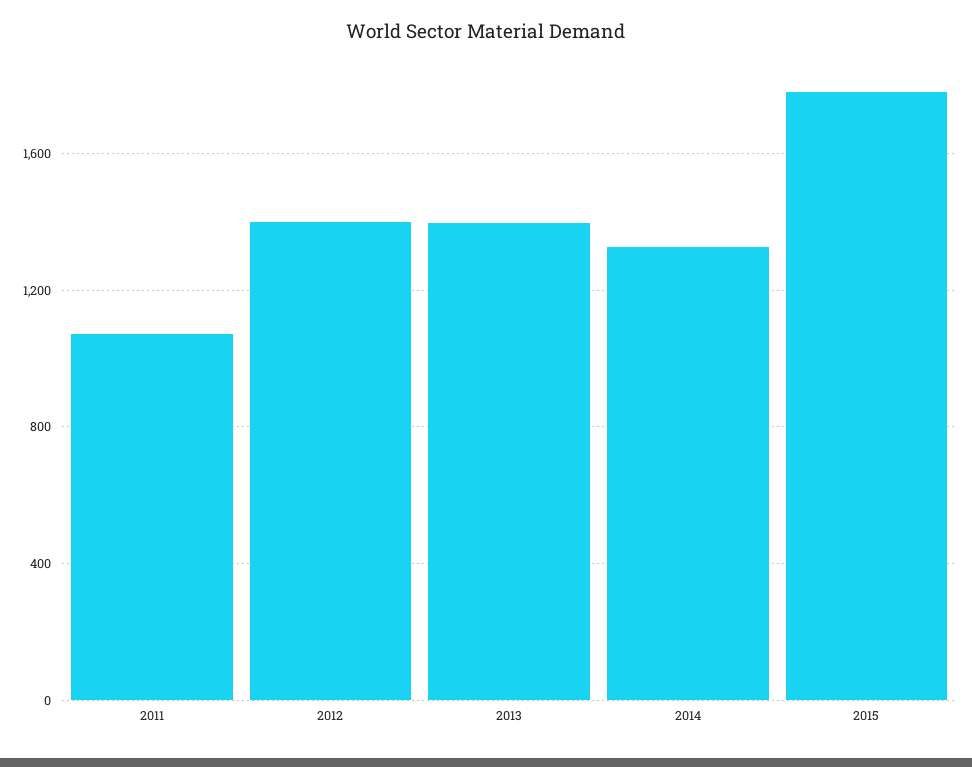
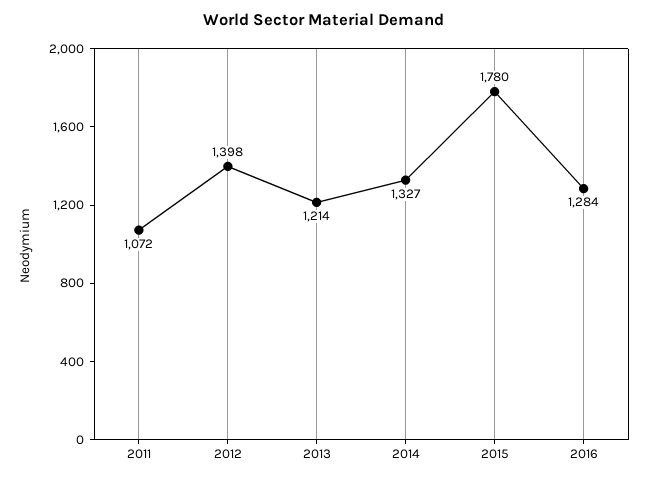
2013: 1400 -> 1214
2016: none -> 1284

